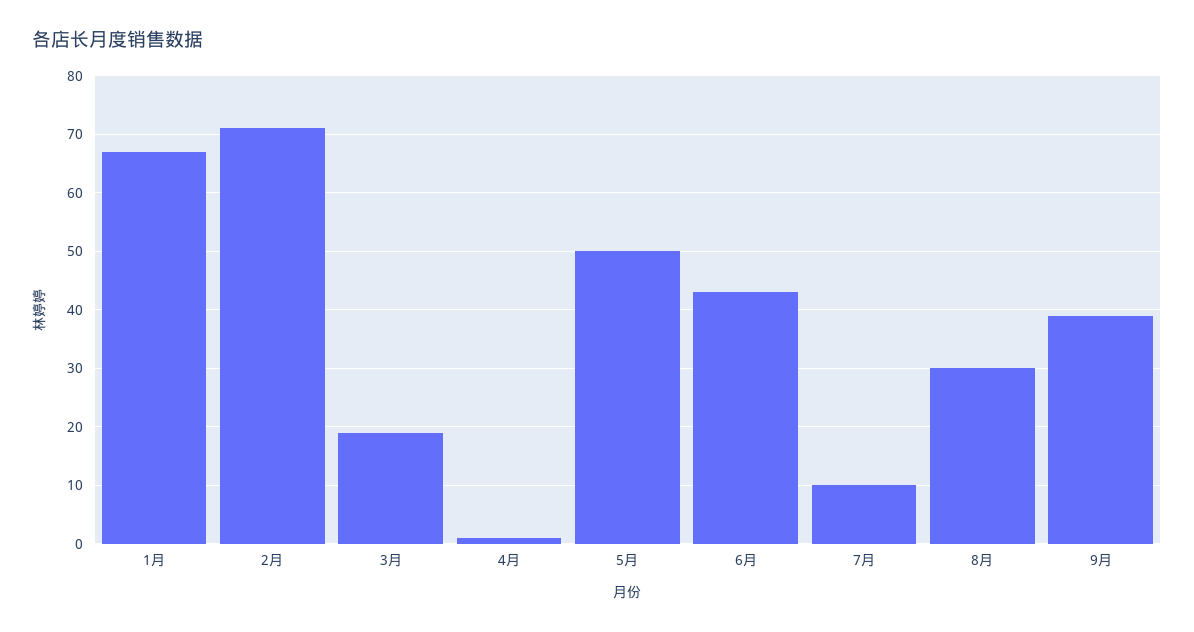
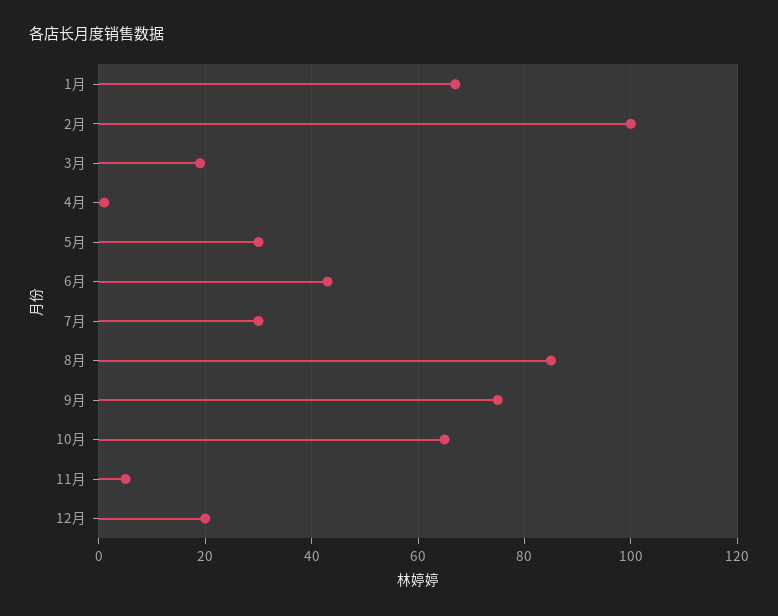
2月: 70 -> 100
5月: 50 -> 30
7月: 10 -> 30
8月: 30 -> 85
9月: 40 -> 75
10月: none -> 65
11月: none -> 5
12月: none -> 20

